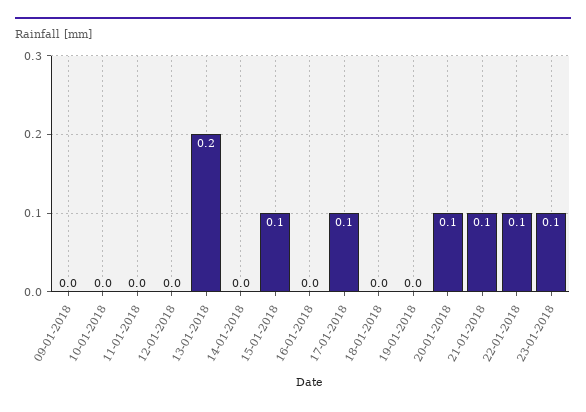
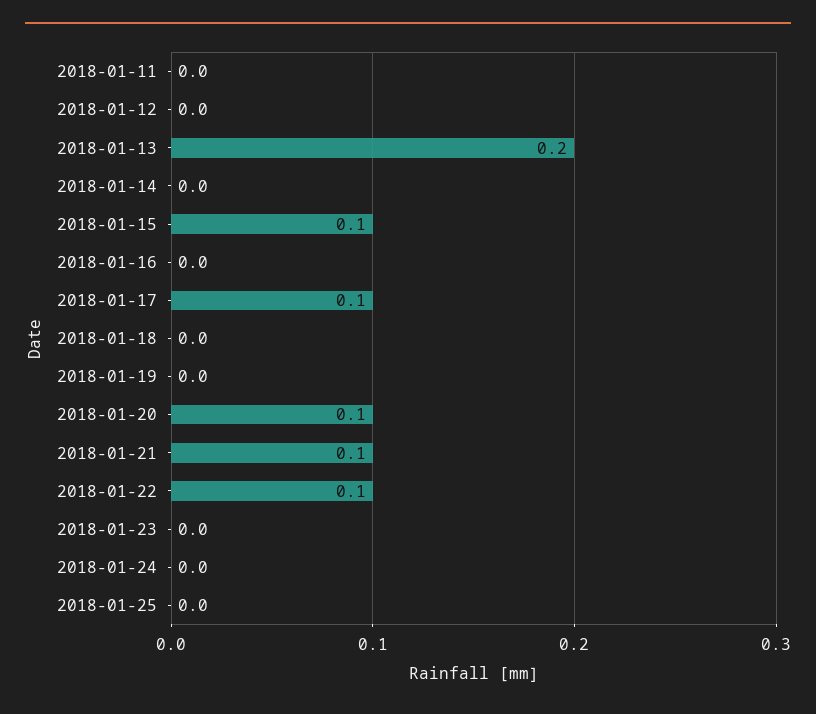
09-01-2018: 0 -> none
10-01-2018: 0 -> none
23-01-2018: 0.1 -> 0
2018-01-24: none -> 0
2018-01-25: none -> 0

